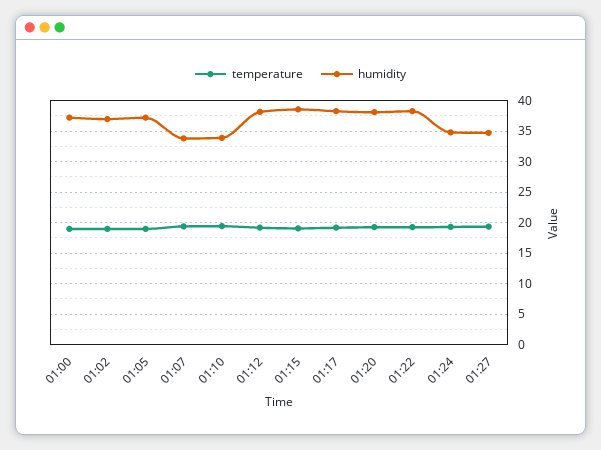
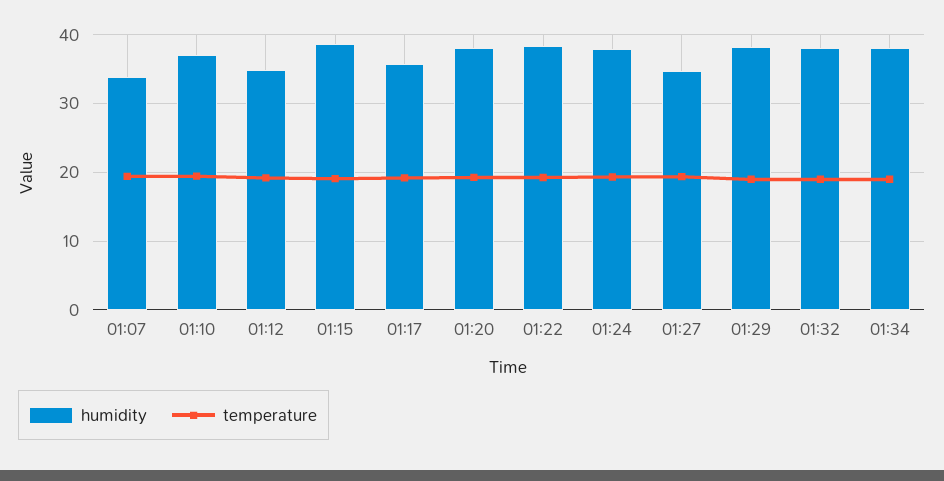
temperature, 01:00: 19 -> none
humidity, 01:00: 37 -> none
temperature, 01:02: 19 -> none
humidity, 01:02: 37 -> none
temperature, 01:05: 19 -> none
humidity, 01:05: 37 -> none
humidity, 01:10: 34 -> 37
humidity, 01:12: 38 -> 35
humidity, 01:17: 38 -> 36
humidity, 01:24: 35 -> 38
humidity, 01:29: none -> 38
temperature, 01:29: none -> 19
humidity, 01:32: none -> 38
temperature, 01:32: none -> 19
humidity, 01:34: none -> 38
temperature, 01:34: none -> 19

